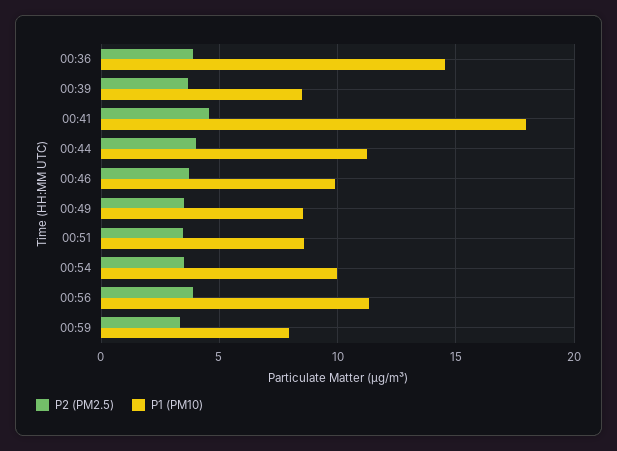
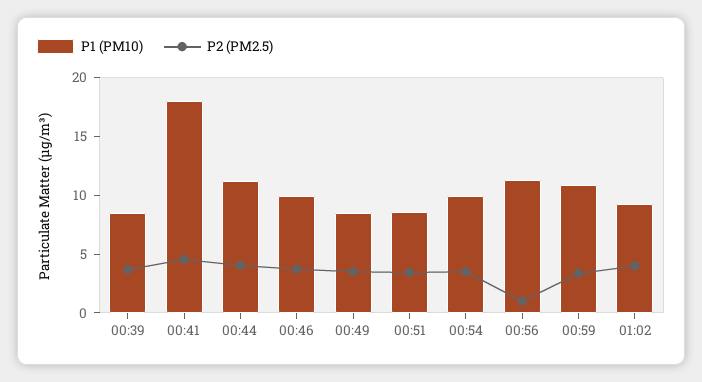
P2 (PM2.5), 00:36: 4 -> none
P1 (PM10), 00:36: 14.5 -> none
P2 (PM2.5), 00:56: 4 -> 1
P1 (PM10), 00:59: 8 -> 11
P1 (PM10), 01:02: none -> 9
P2 (PM2.5), 01:02: none -> 4

